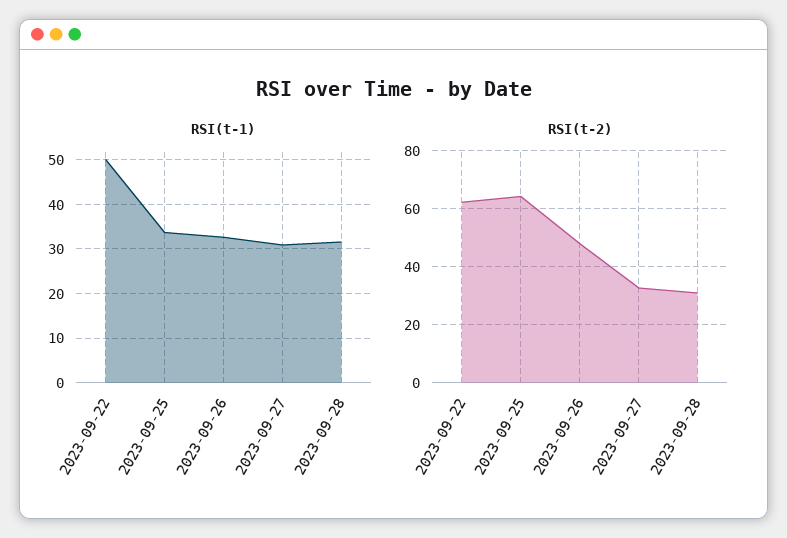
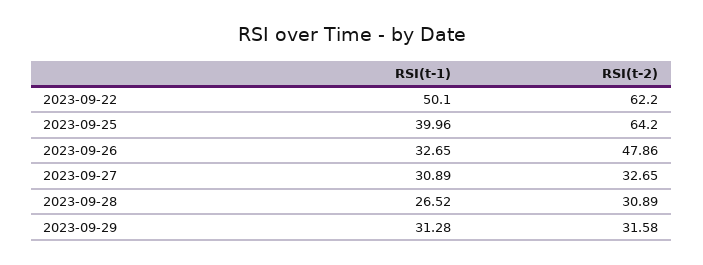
RSI(t-1), 2023-09-25: 34 -> 39.96
RSI(t-1), 2023-09-28: 32 -> 26.52
RSI(t-1), 2023-09-29: none -> 31.28
RSI(t-2), 2023-09-29: none -> 31.58

